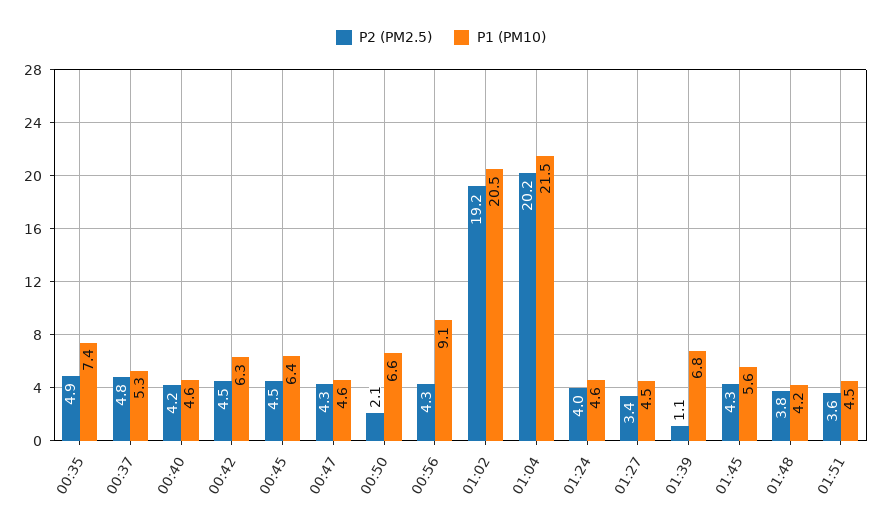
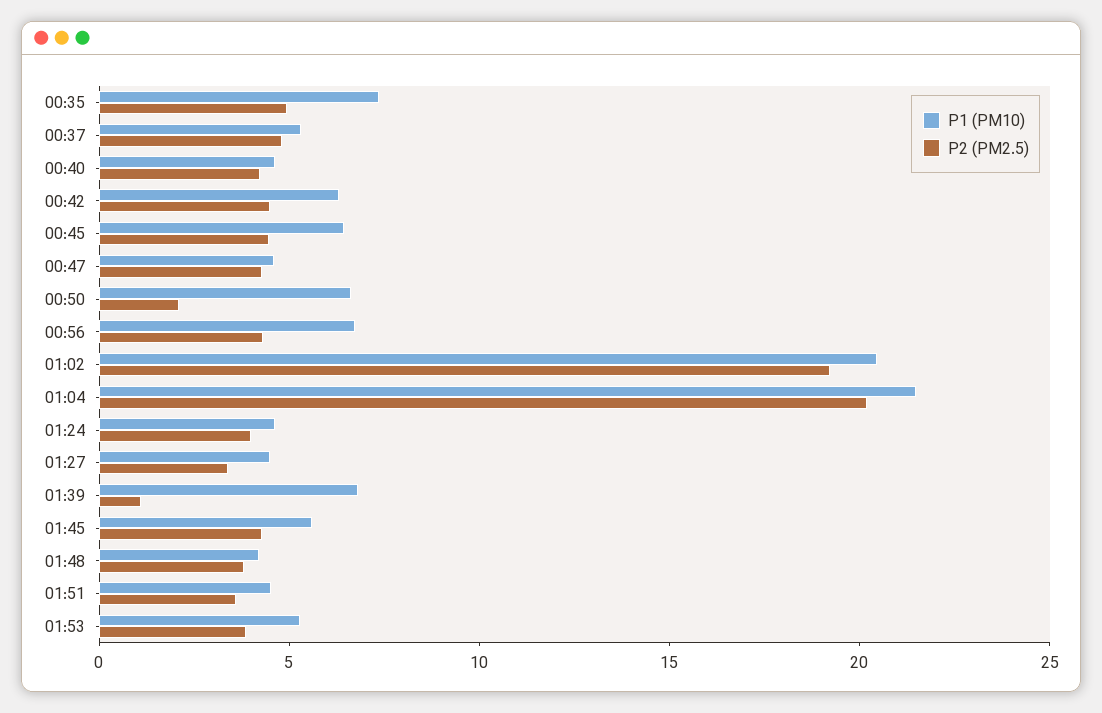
P1 (PM10), 00:56: 9.1 -> 7
P1 (PM10), 01:53: none -> 5
P2 (PM2.5), 01:53: none -> 4

